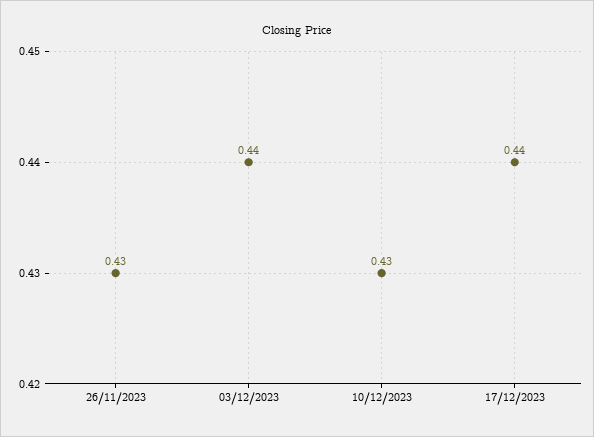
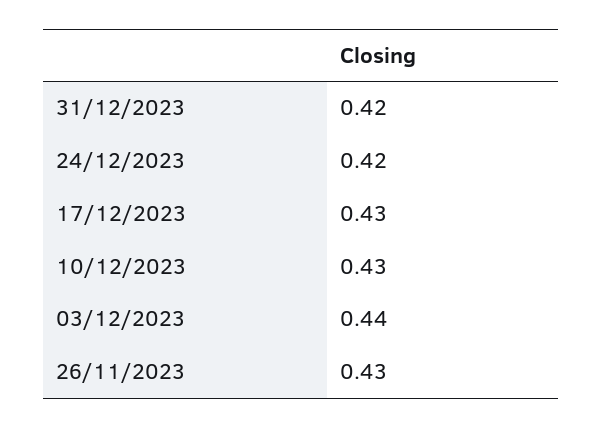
17/12/2023: 0.44 -> 0.43
31/12/2023: none -> 0.42
24/12/2023: none -> 0.42

